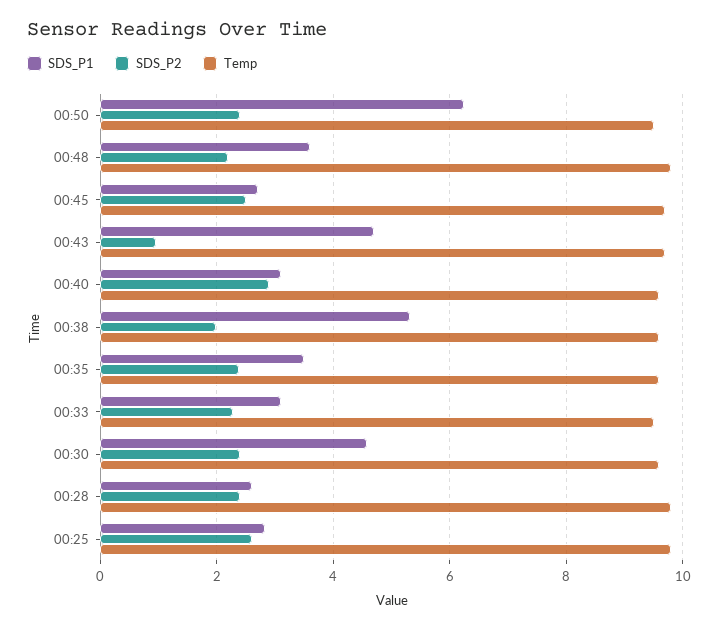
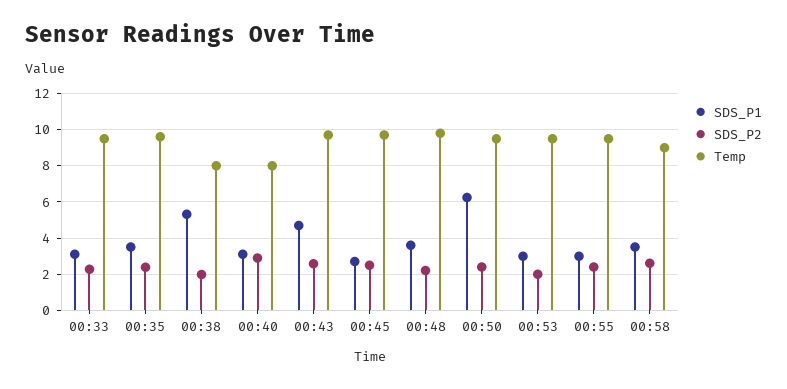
SDS_P2, 00:43: 1 -> 2.5
Temp, 00:40: 9.6 -> 8
Temp, 00:38: 9.6 -> 8
SDS_P1, 00:30: 4.6 -> none
SDS_P2, 00:30: 2.4 -> none
Temp, 00:30: 9.6 -> none
SDS_P1, 00:28: 2.6 -> none
SDS_P2, 00:28: 2.4 -> none
Temp, 00:28: 9.8 -> none
SDS_P1, 00:25: 2.8 -> none
SDS_P2, 00:25: 2.6 -> none
Temp, 00:25: 9.8 -> none
SDS_P1, 00:53: none -> 3
SDS_P2, 00:53: none -> 2
Temp, 00:53: none -> 9.5
SDS_P1, 00:55: none -> 3
SDS_P2, 00:55: none -> 2.5
Temp, 00:55: none -> 9.5
SDS_P1, 00:58: none -> 3.5
SDS_P2, 00:58: none -> 2.5
Temp, 00:58: none -> 9

